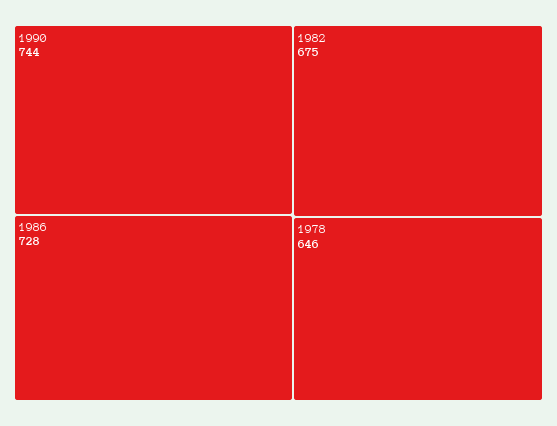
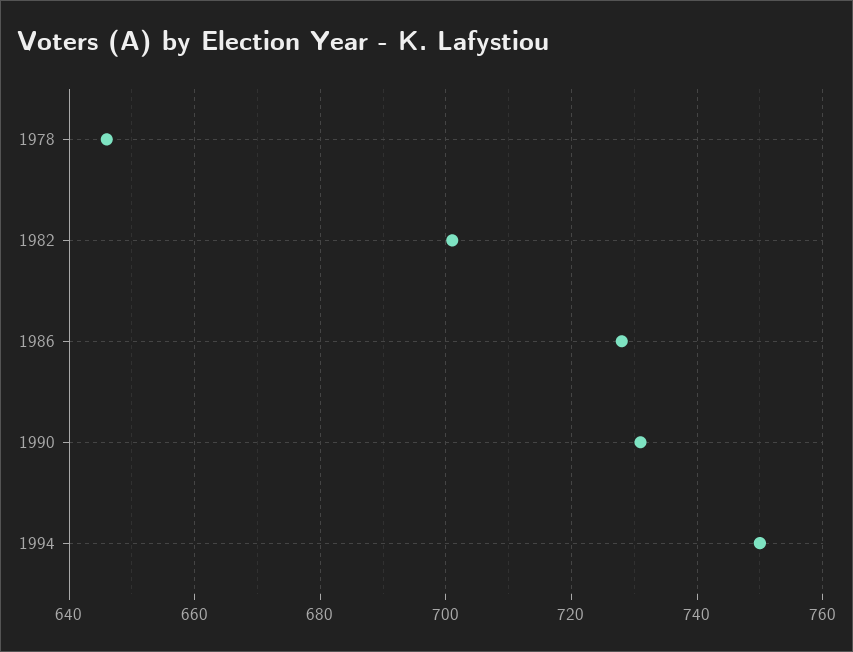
1990: 744 -> 730
1982: 675 -> 700
1994: none -> 750

